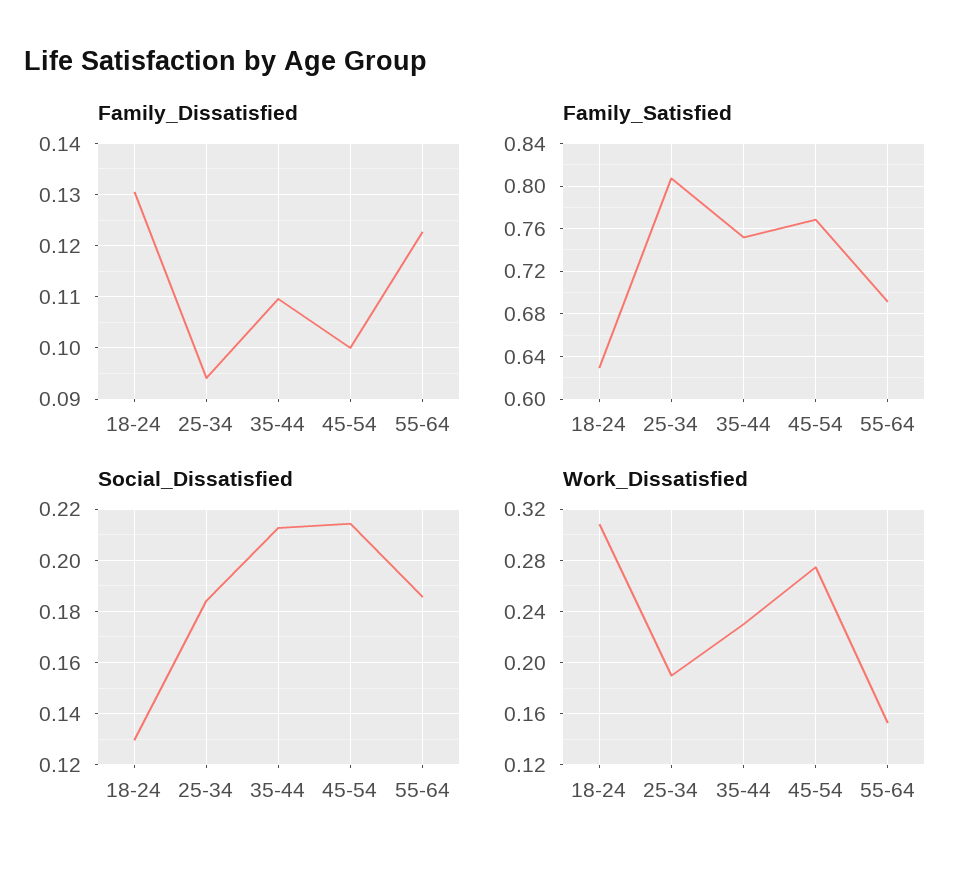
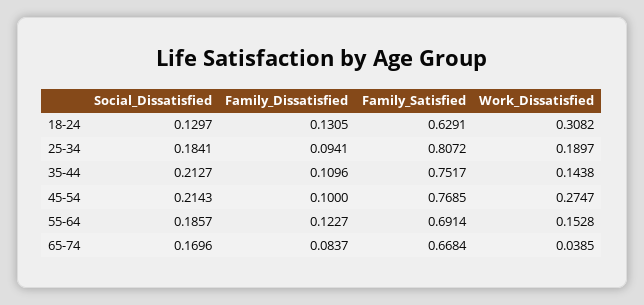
Work_Dissatisfied, 35-44: 0.23 -> 0.1438
Social_Dissatisfied, 65-74: none -> 0.1696
Family_Dissatisfied, 65-74: none -> 0.0837
Family_Satisfied, 65-74: none -> 0.6684
Work_Dissatisfied, 65-74: none -> 0.0385

